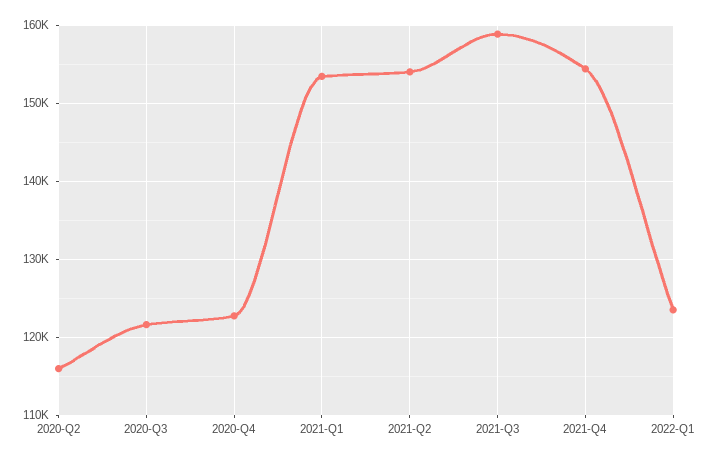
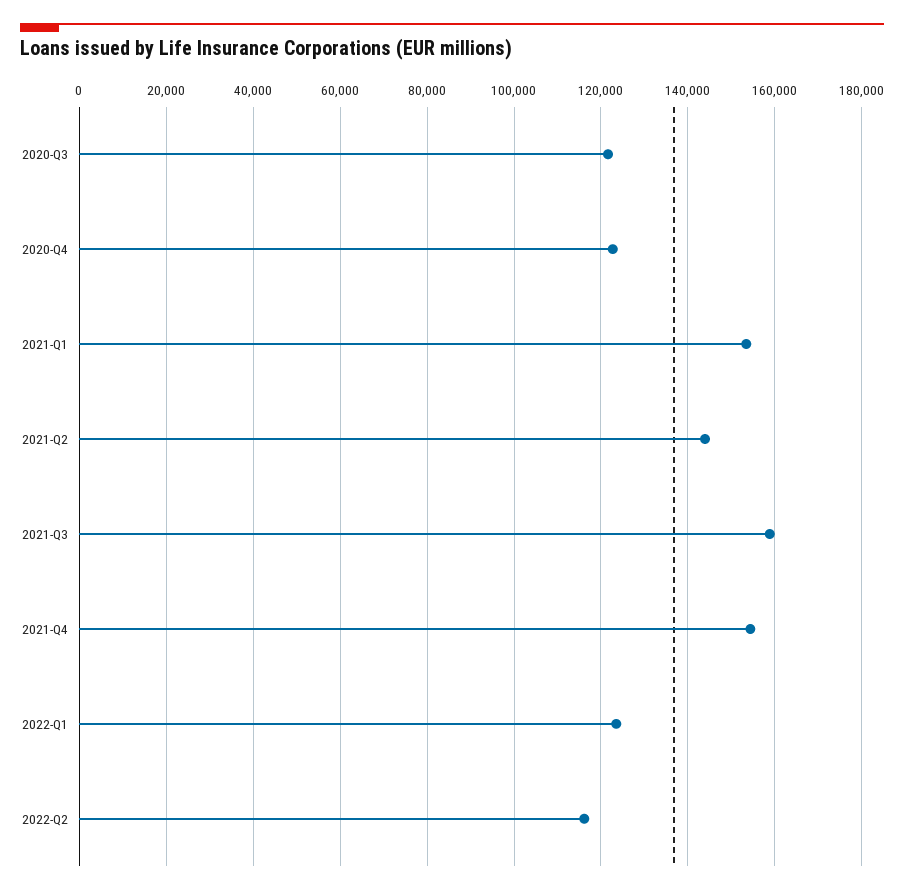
2020-Q2: 116000 -> none
2021-Q2: 154000 -> 144000
2022-Q2: none -> 116000

